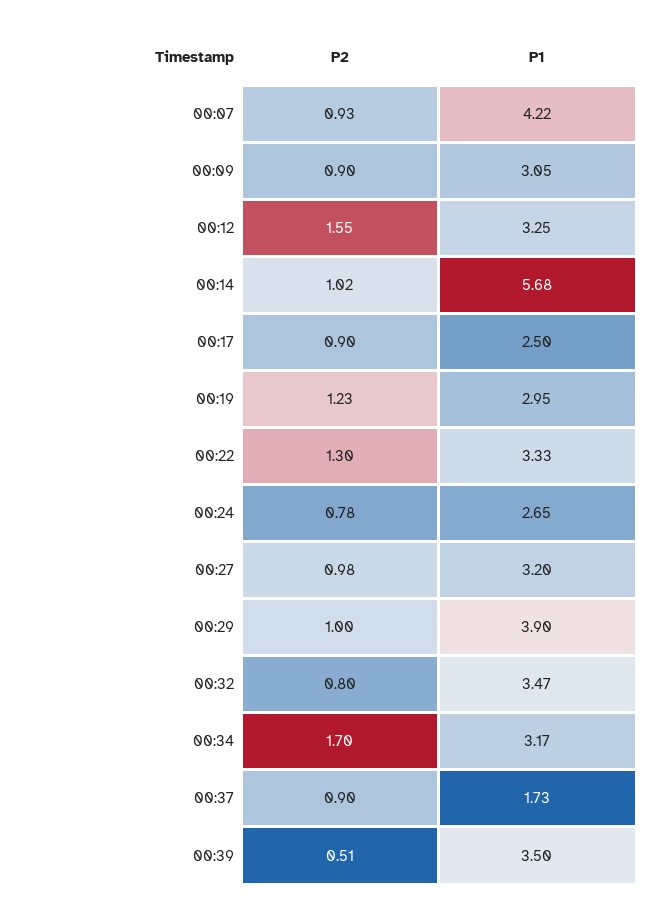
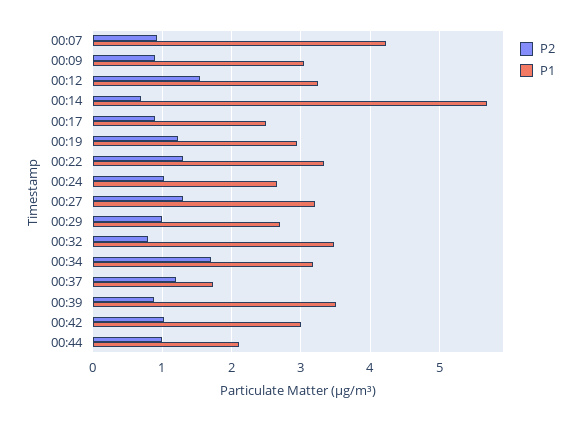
P2, 00:14: 1.02 -> 0.7
P2, 00:24: 0.78 -> 1
P2, 00:27: 0.98 -> 1.3
P1, 00:29: 3.9 -> 2.7
P2, 00:37: 0.9 -> 1.2
P2, 00:39: 0.51 -> 0.9
P2, 00:42: none -> 1
P1, 00:42: none -> 3
P2, 00:44: none -> 1
P1, 00:44: none -> 2.1

